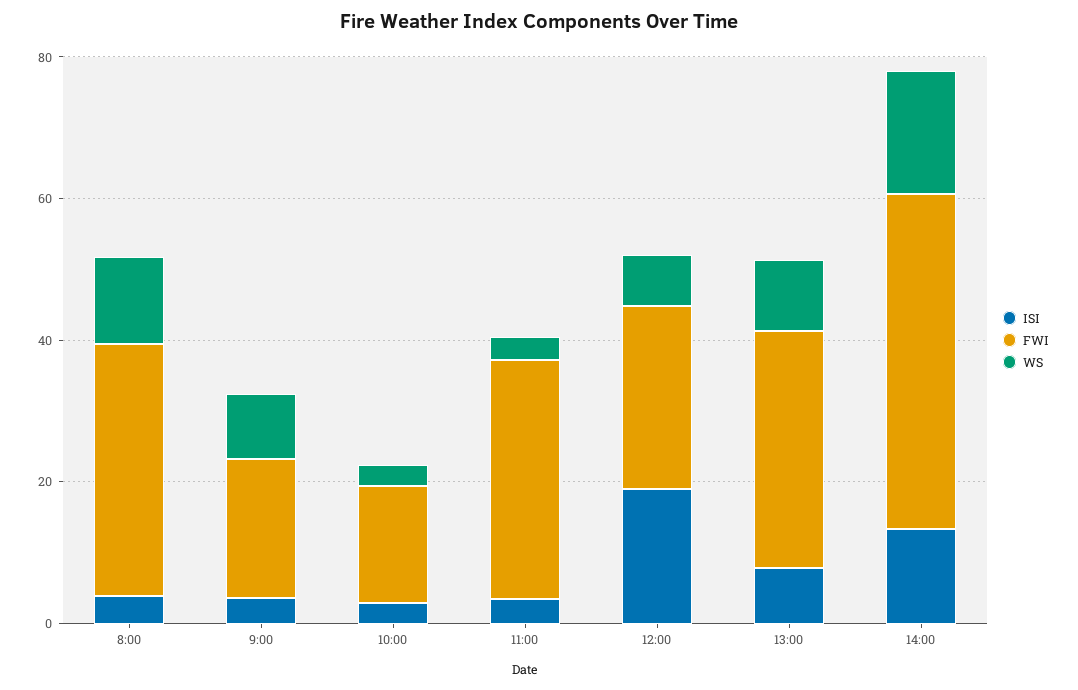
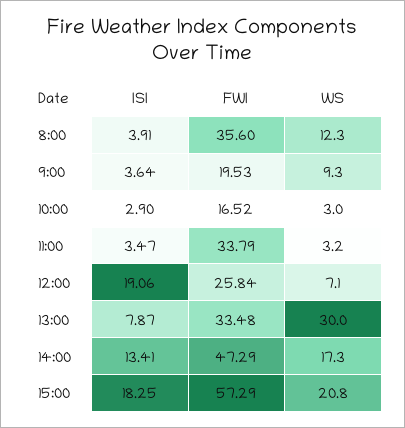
WS, 13:00: 10 -> 30
ISI, 15:00: none -> 18.25
FWI, 15:00: none -> 57.29
WS, 15:00: none -> 20.8

